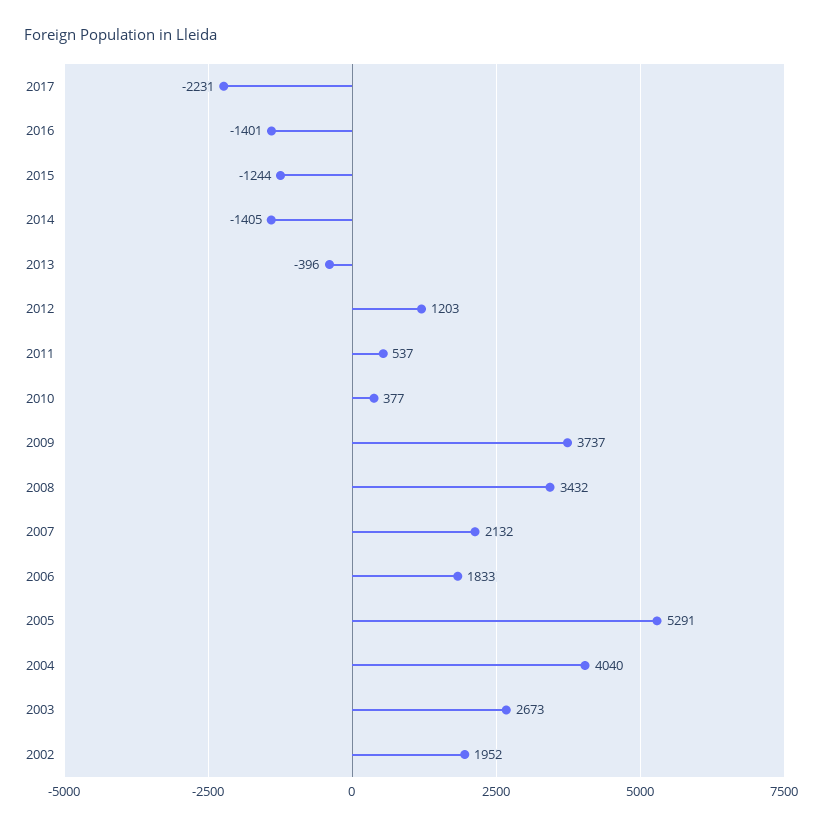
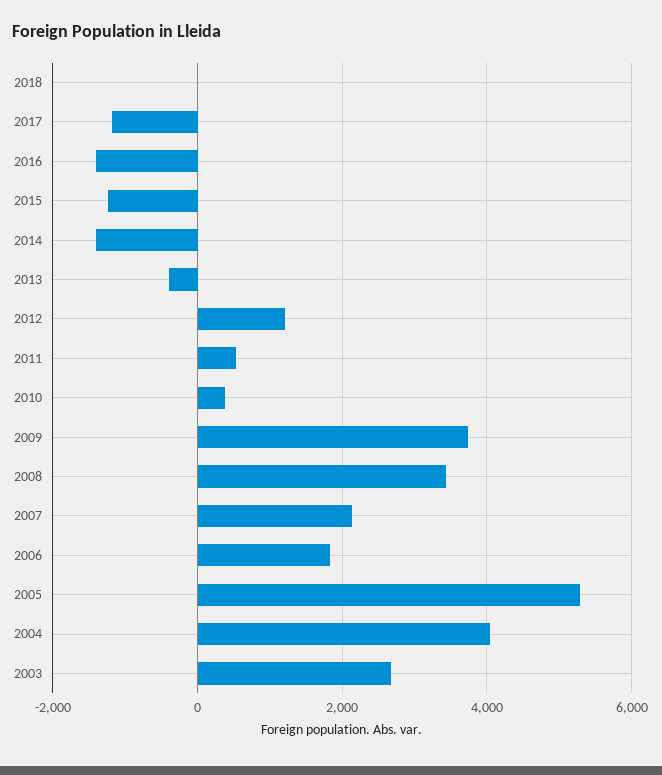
2017: -2231 -> -1200
2002: 1952 -> none
2018: none -> 0

